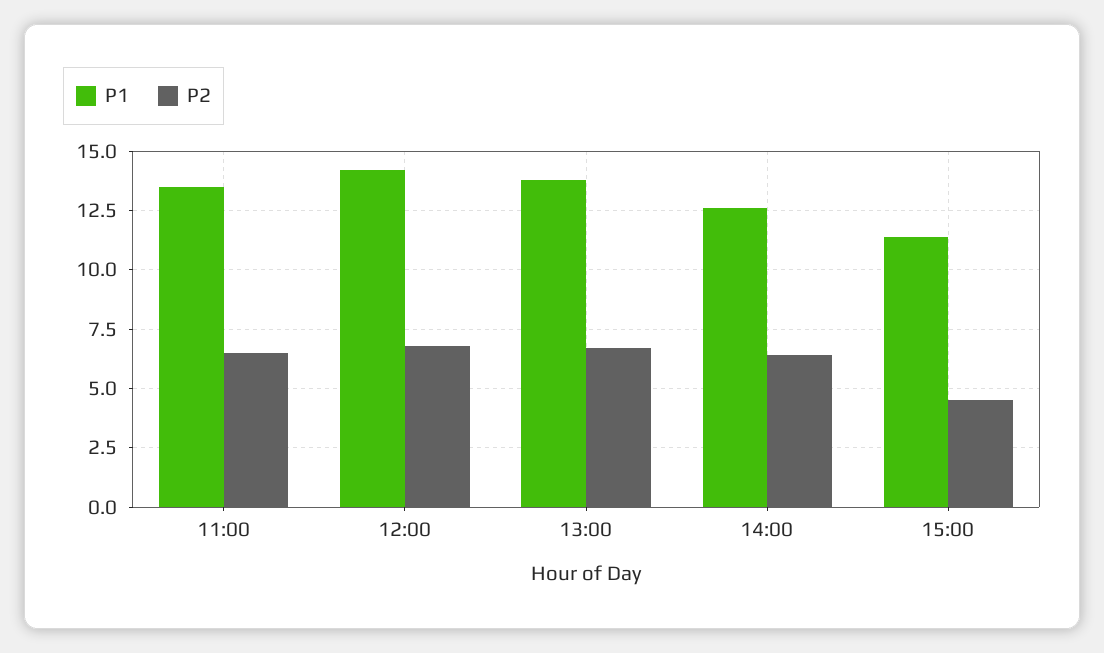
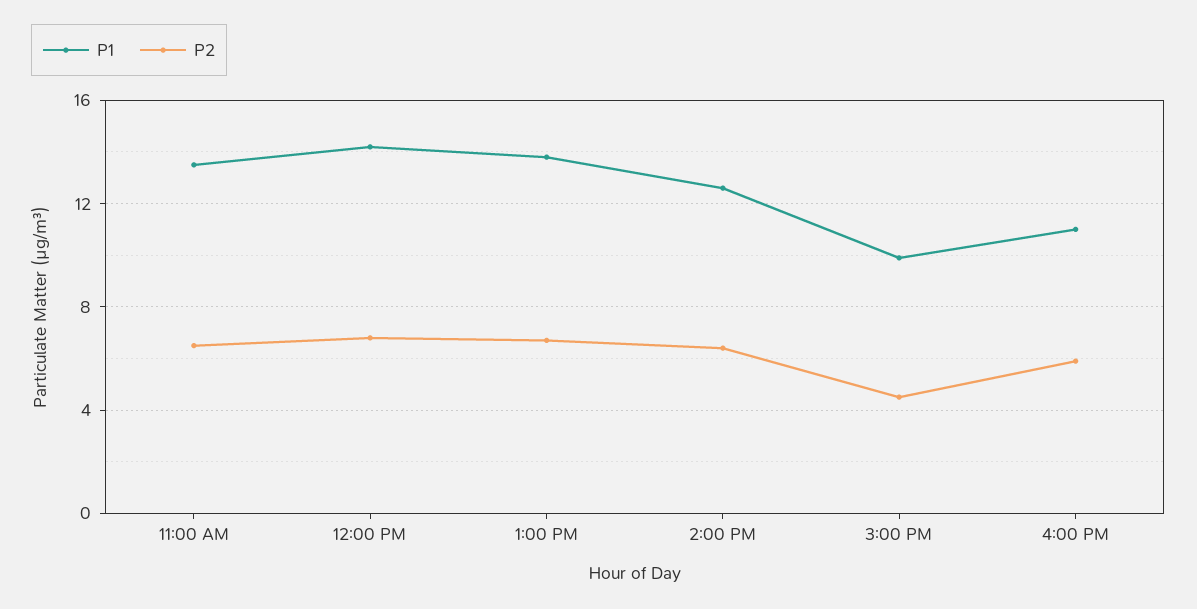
P1, 15:00: 11.5 -> 10
P1, 4:00 PM: none -> 11
P2, 4:00 PM: none -> 6

